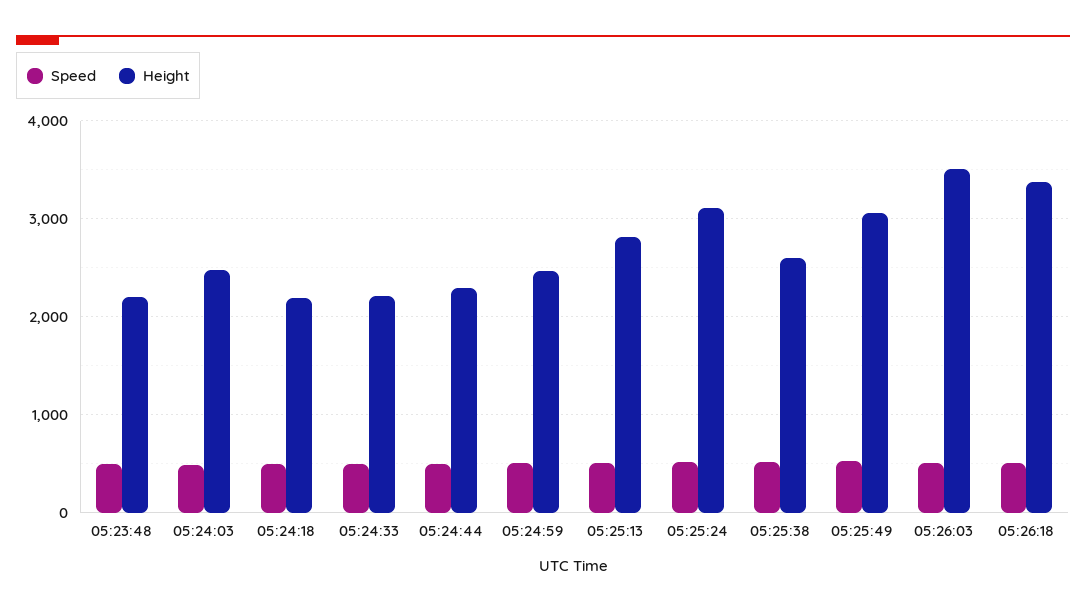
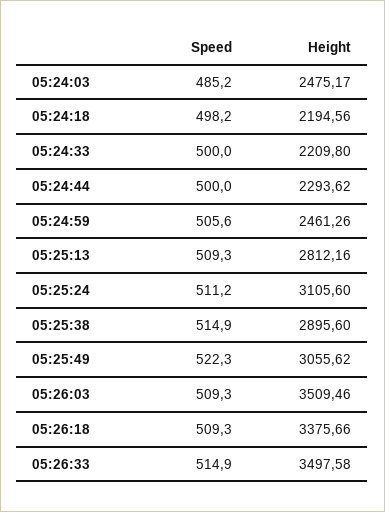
Speed, 05:23:48: 500 -> none
Height, 05:23:48: 2200 -> none
Height, 05:25:38: 2600 -> 2895.6
Speed, 05:26:33: none -> 514.9
Height, 05:26:33: none -> 3497.58

